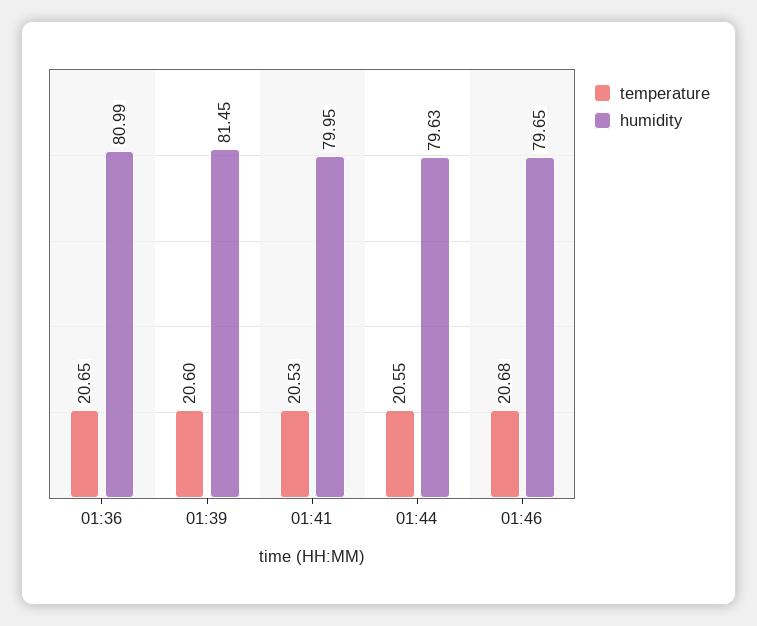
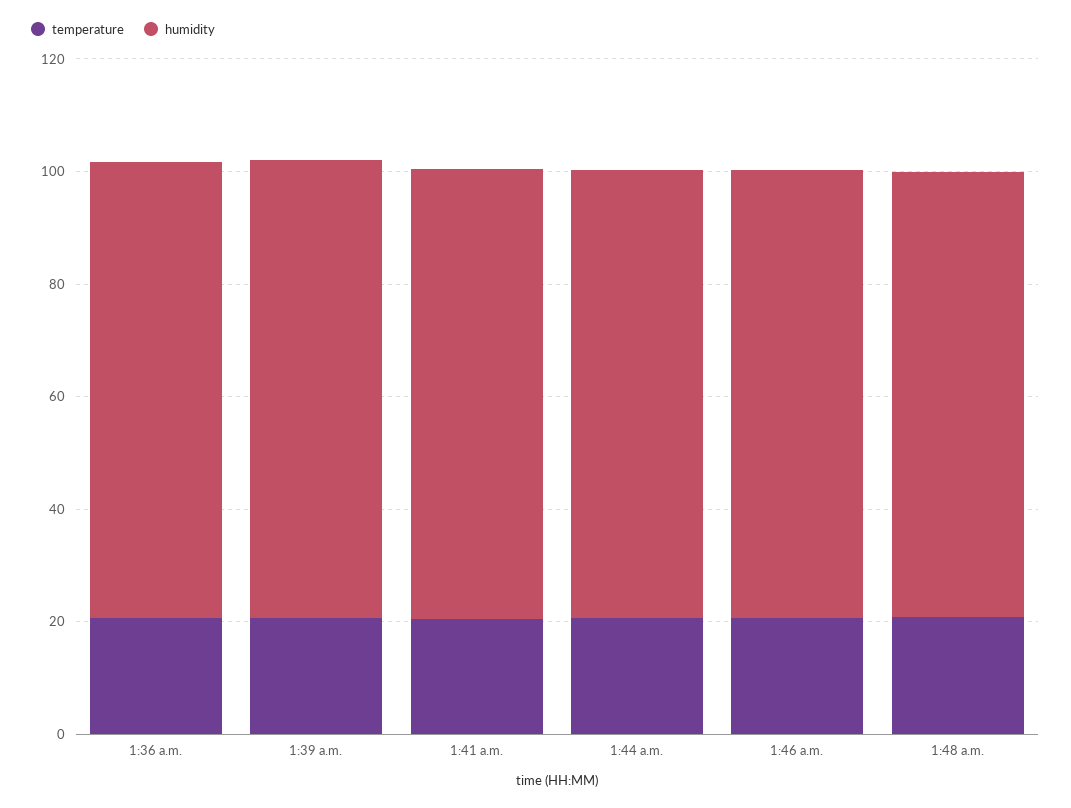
temperature, 1:48 a.m.: none -> 20
humidity, 1:48 a.m.: none -> 80

